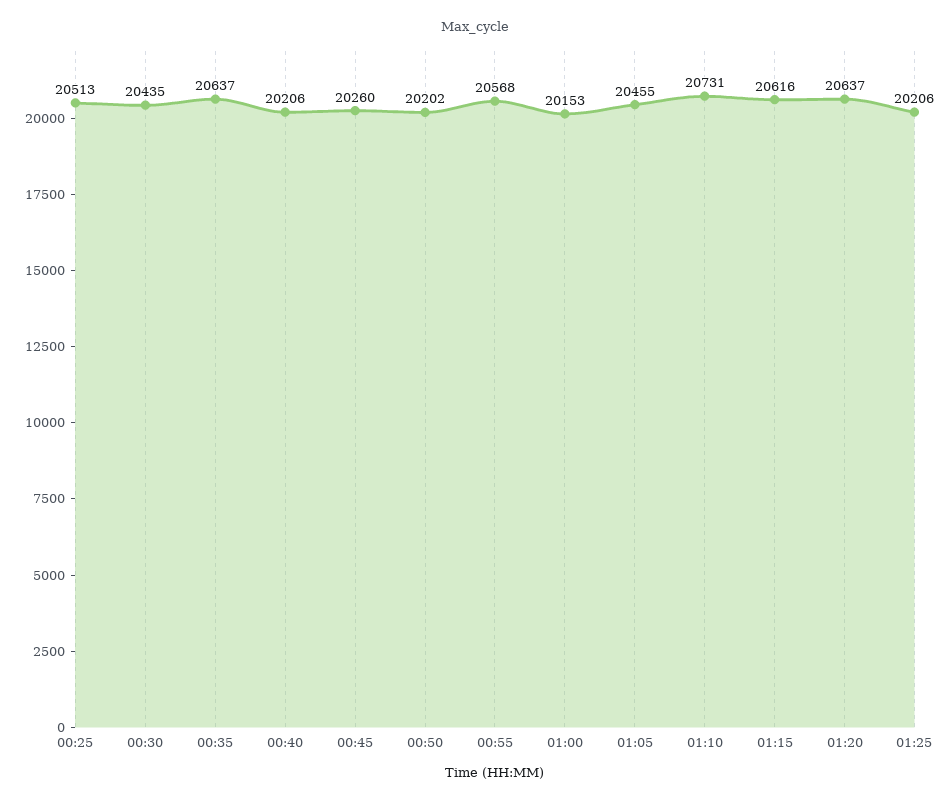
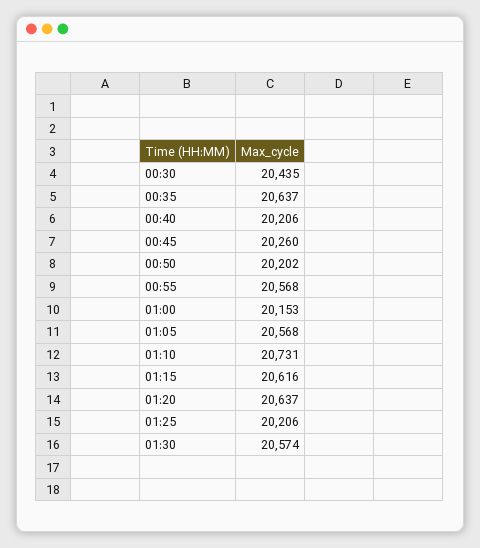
00:25: 20513 -> none
01:05: 20455 -> 20568
01:30: none -> 20574

